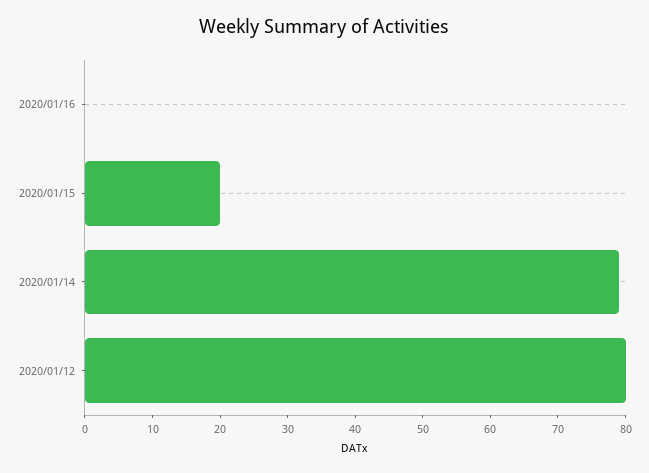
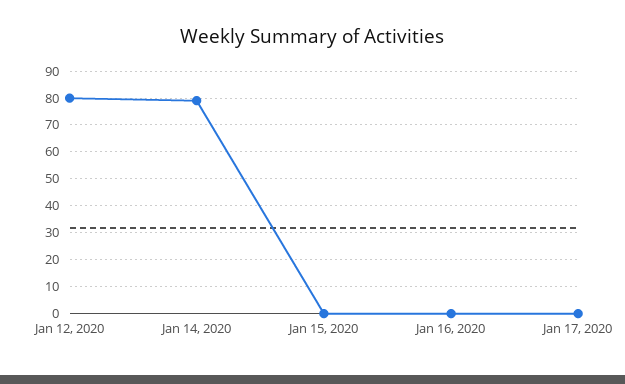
2020/01/15: 20 -> 0
Jan 17, 2020: none -> 0

